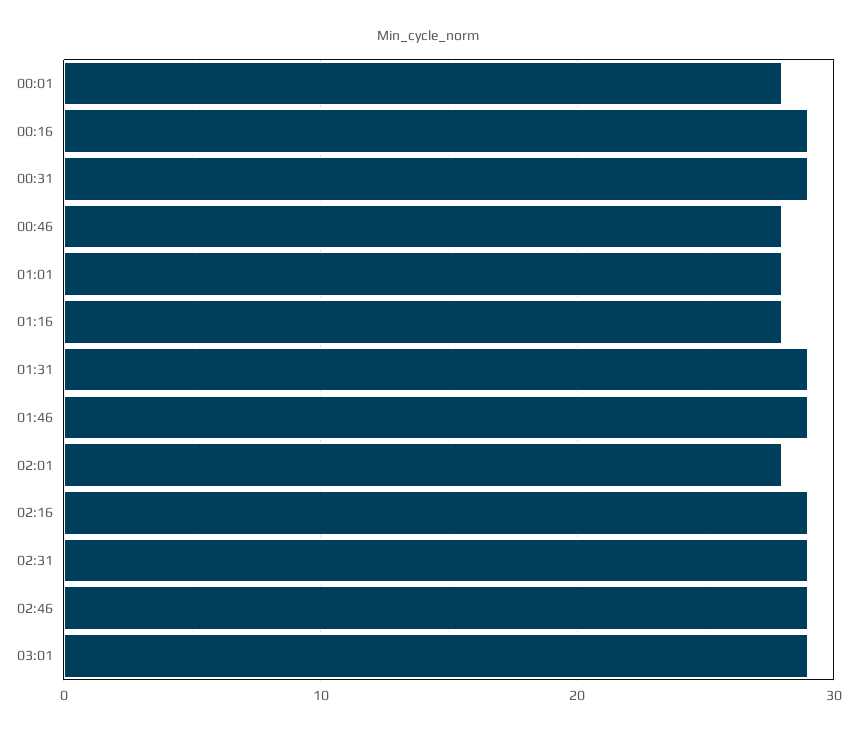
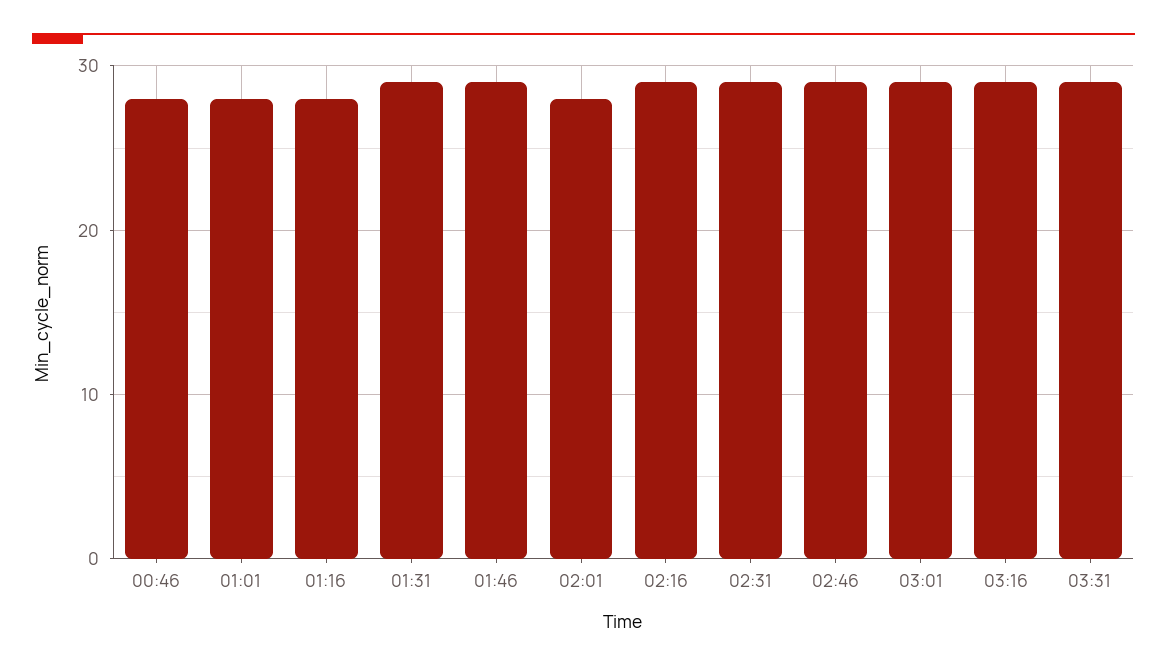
00:01: 28 -> none
00:16: 29 -> none
00:31: 29 -> none
03:16: none -> 29
03:31: none -> 29

